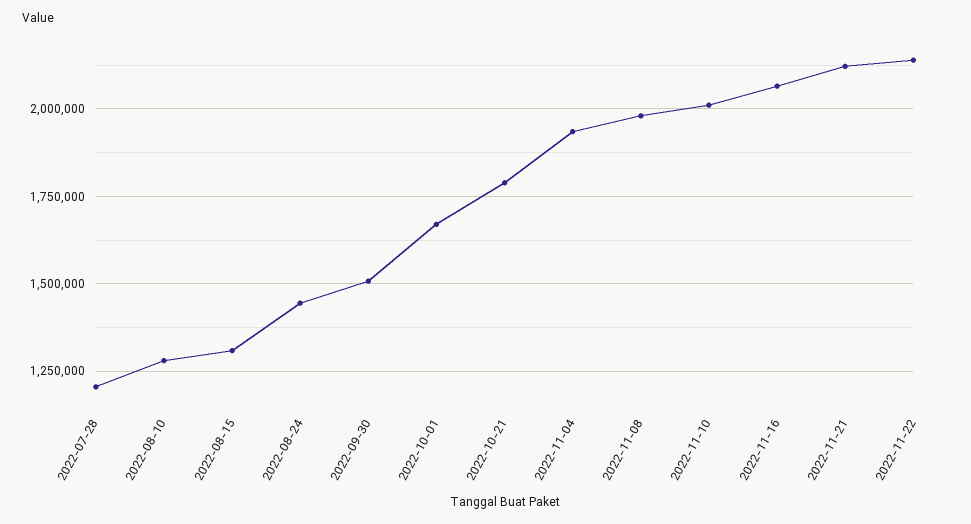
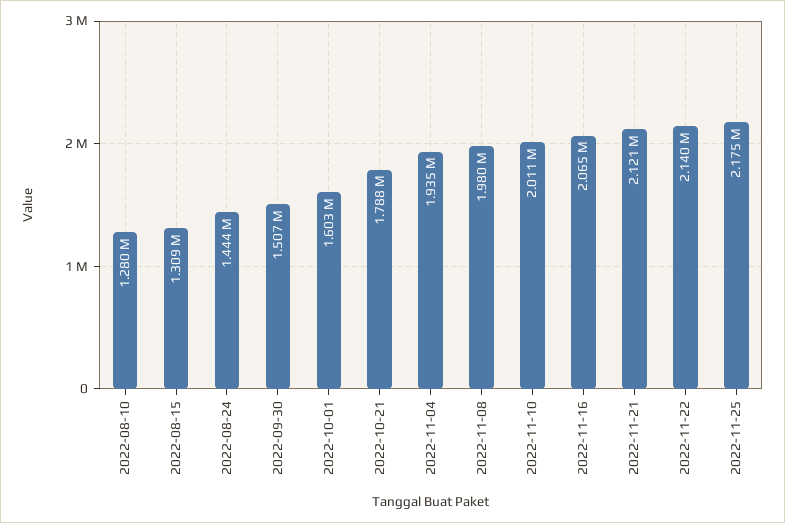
2022-07-28: 1200000 -> none
2022-10-01: 1675000 -> 1603000
2022-11-25: none -> 2175000

